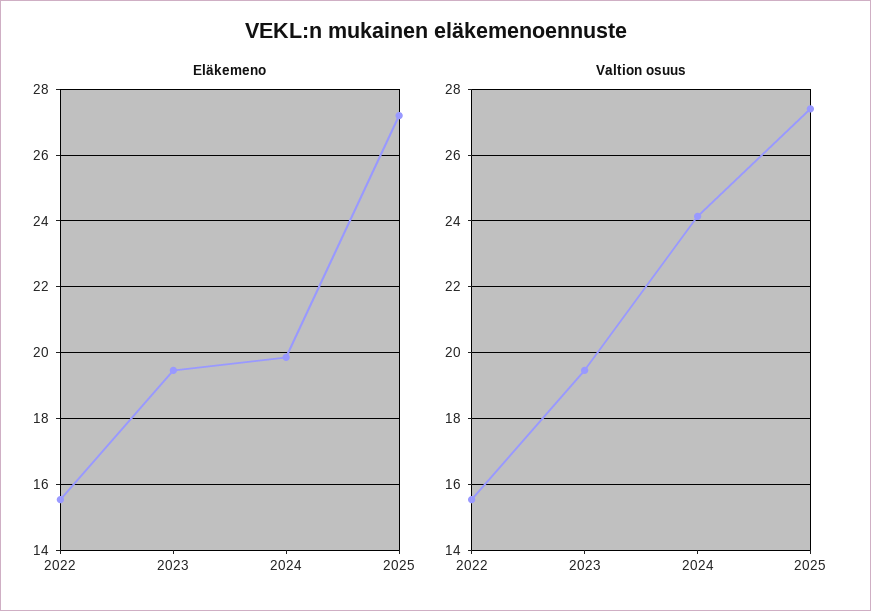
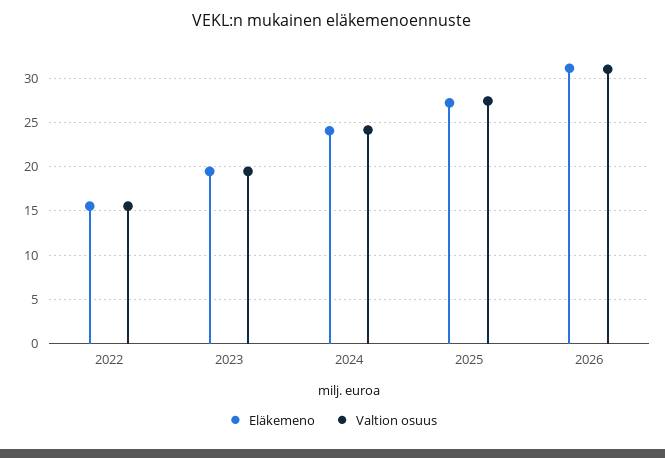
Eläkemeno, 2024: 19.8 -> 24
Eläkemeno, 2026: none -> 31
Valtion osuus, 2026: none -> 31

